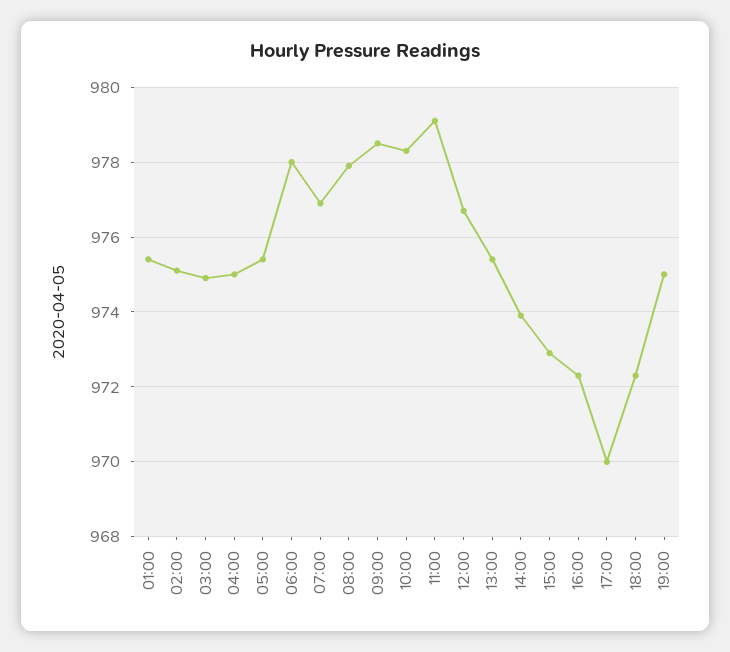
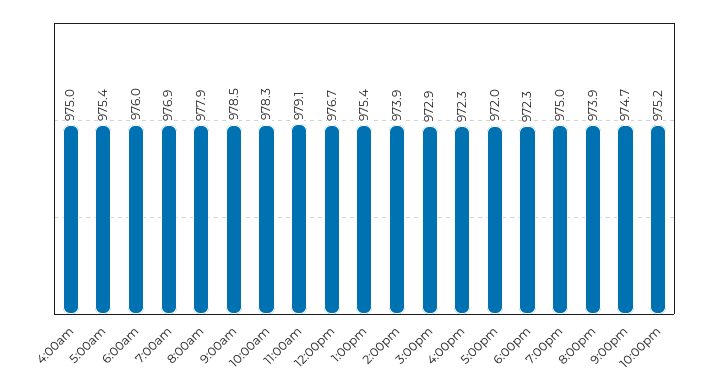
01:00: 975.5 -> none
02:00: 975 -> none
03:00: 975 -> none
06:00: 978 -> 976
17:00: 970 -> 972
8:00pm: none -> 973.9
9:00pm: none -> 974.7
10:00pm: none -> 975.2

